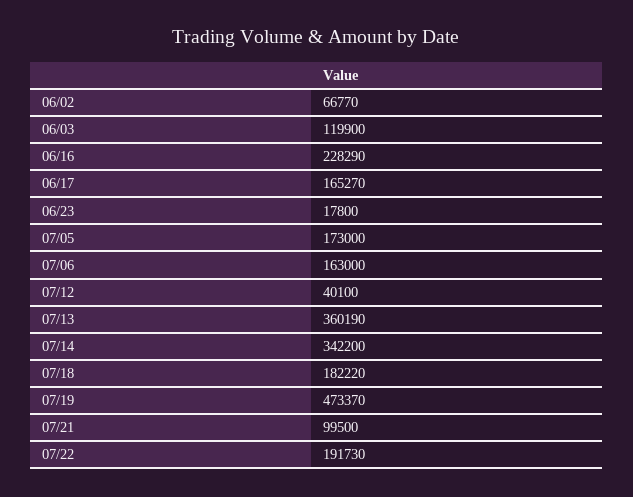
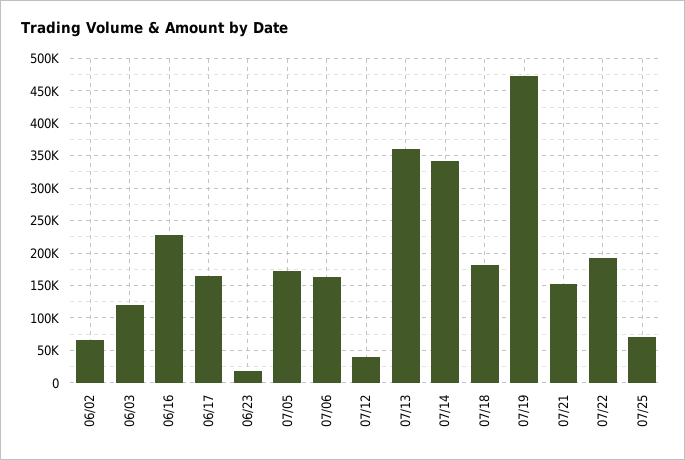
07/21: 99500 -> 150000
07/25: none -> 70000

